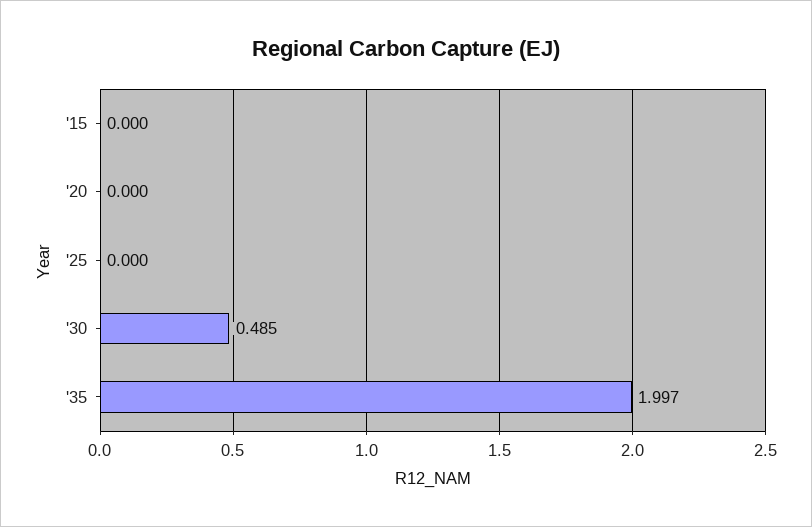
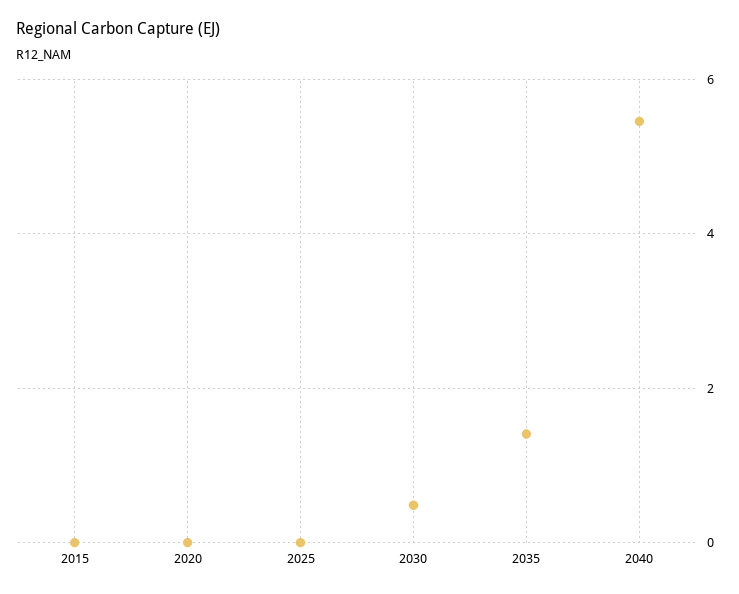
'35: 1.997 -> 1.4
2040: none -> 5.4

